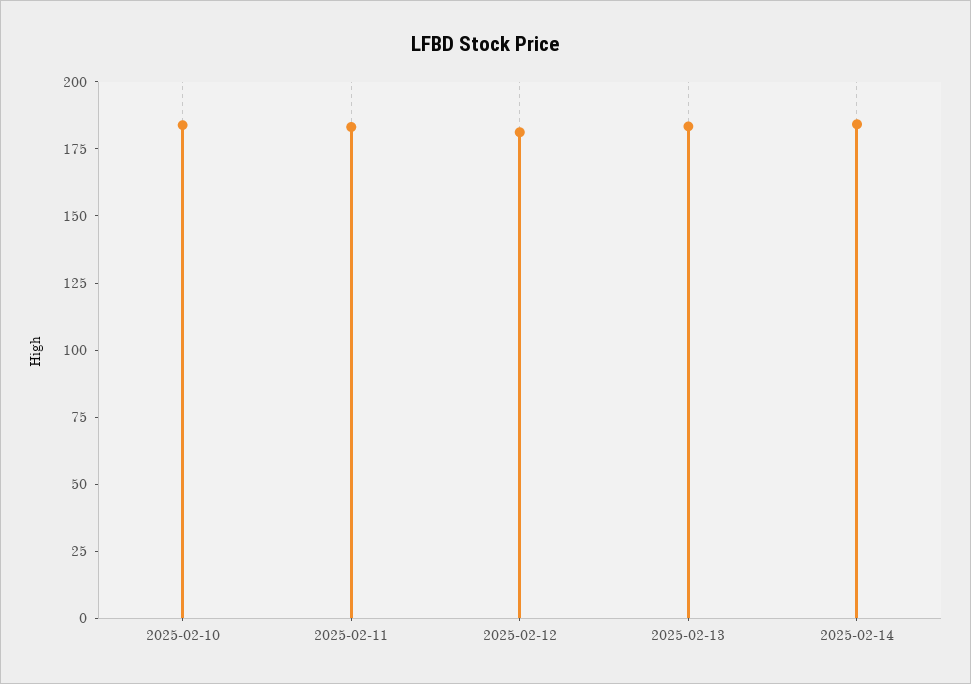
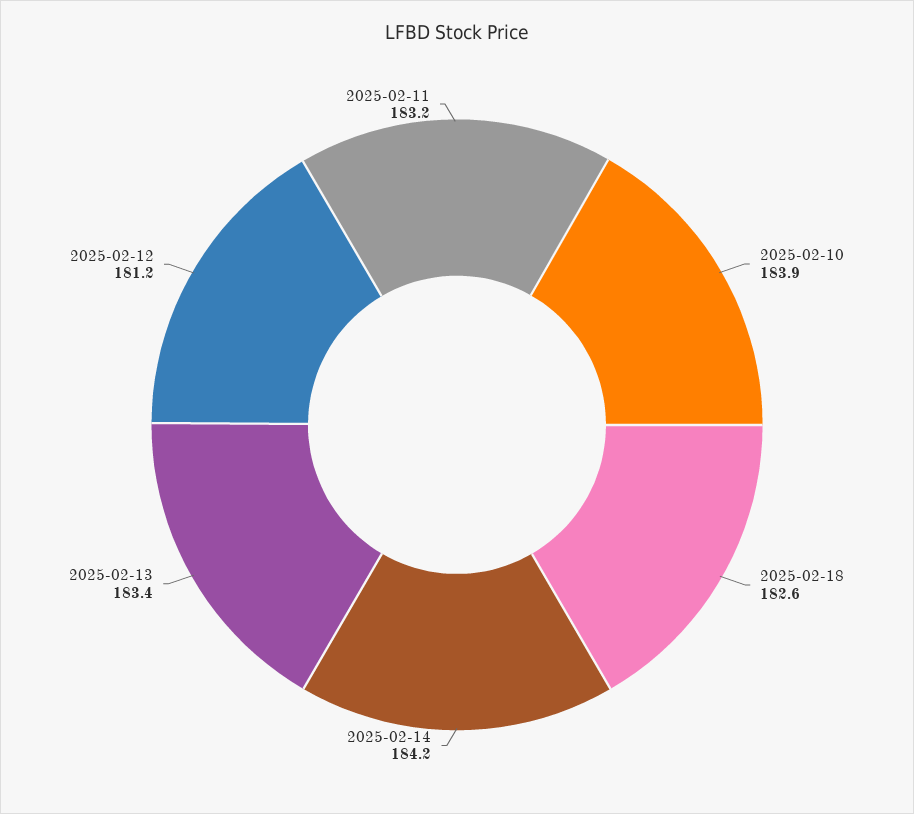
2025-02-18: none -> 182.6

